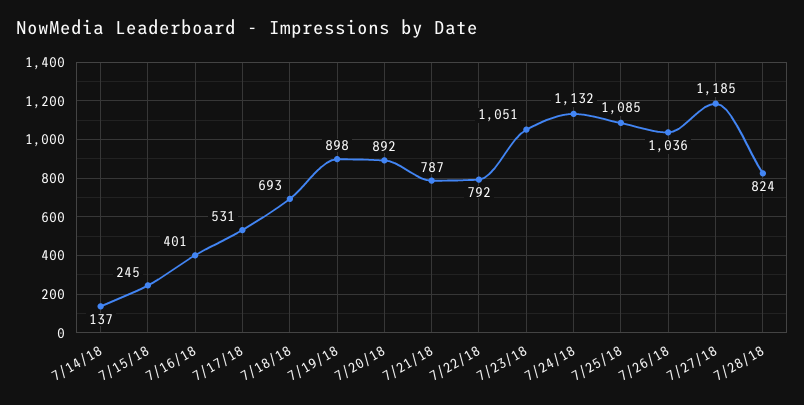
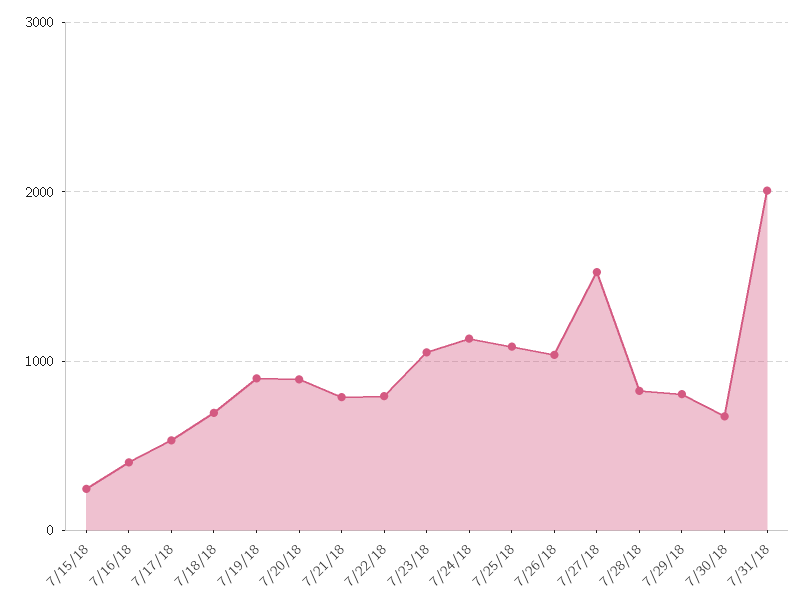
7/14/18: 137 -> none
7/27/18: 1185 -> 1500
7/29/18: none -> 800
7/30/18: none -> 700
7/31/18: none -> 2000

